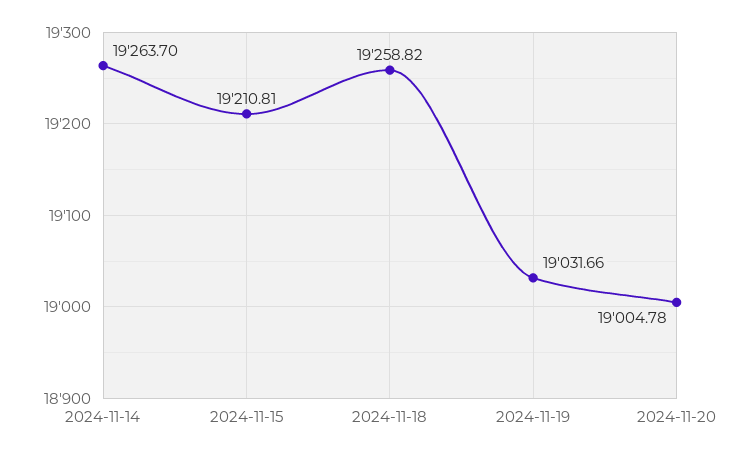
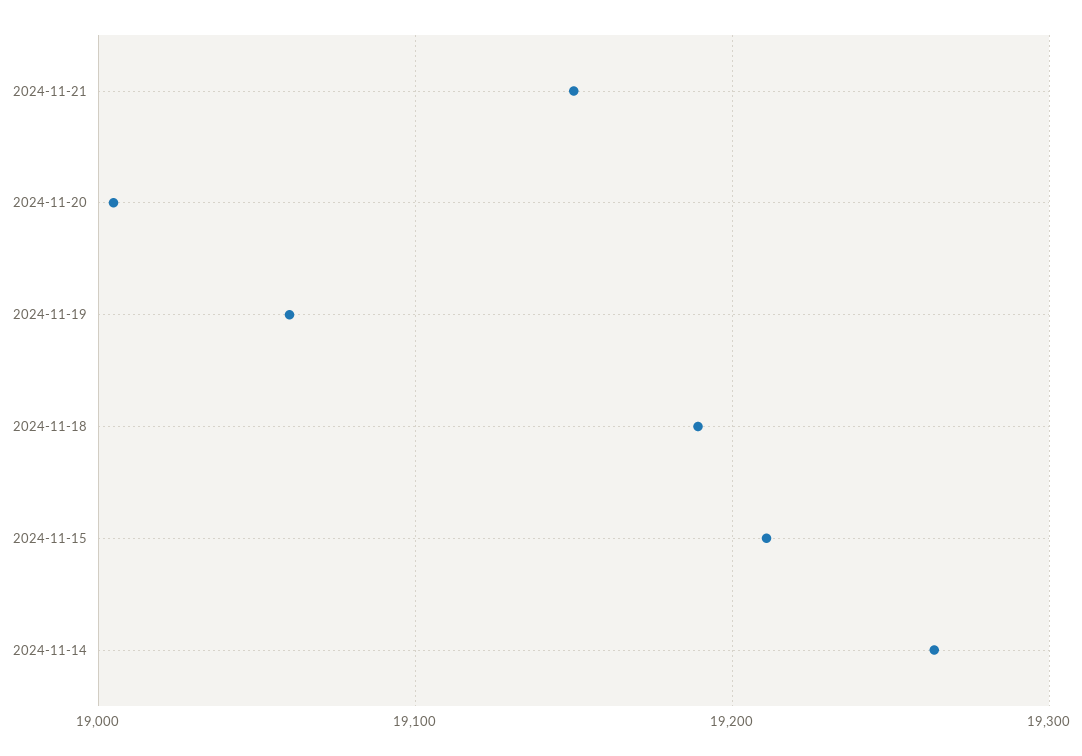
2024-11-18: 19258.82 -> 19190
2024-11-19: 19031.66 -> 19060
2024-11-21: none -> 19150

